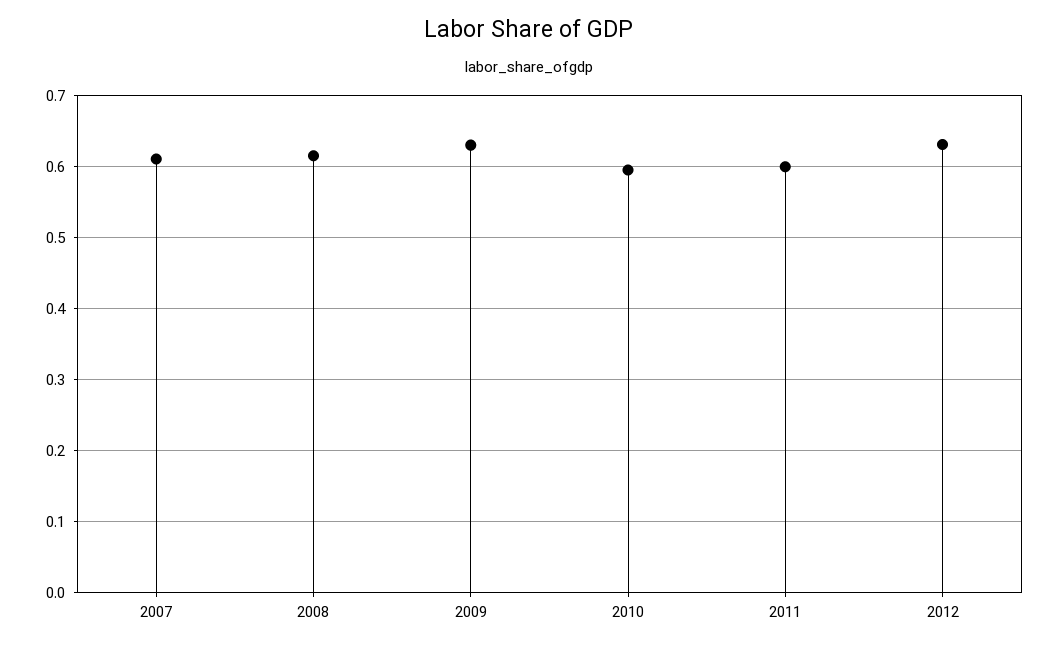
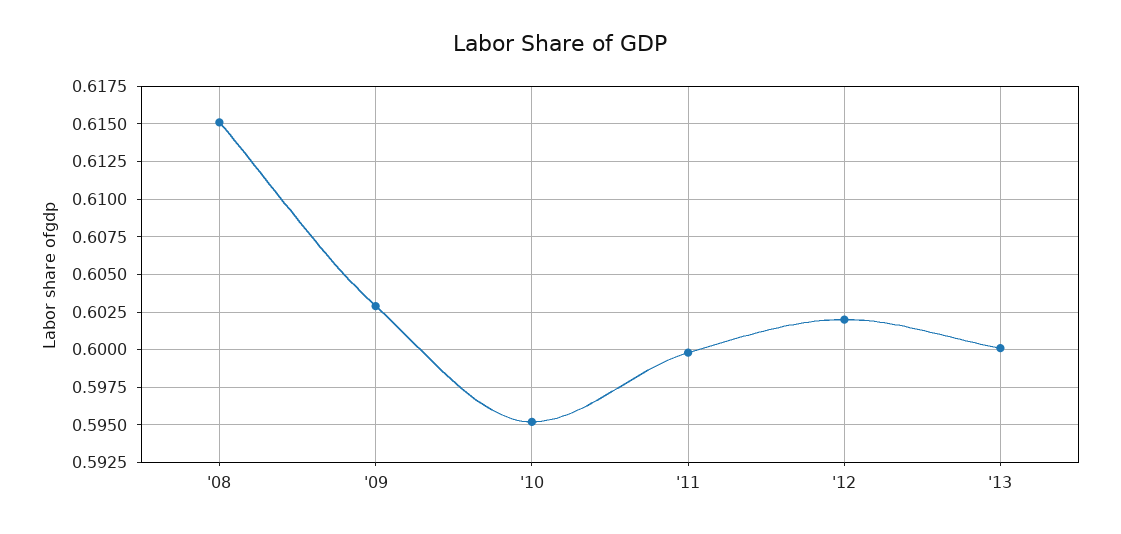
2007: 0.61 -> none
2009: 0.63 -> 0.603
2012: 0.63 -> 0.602
'13: none -> 0.6

